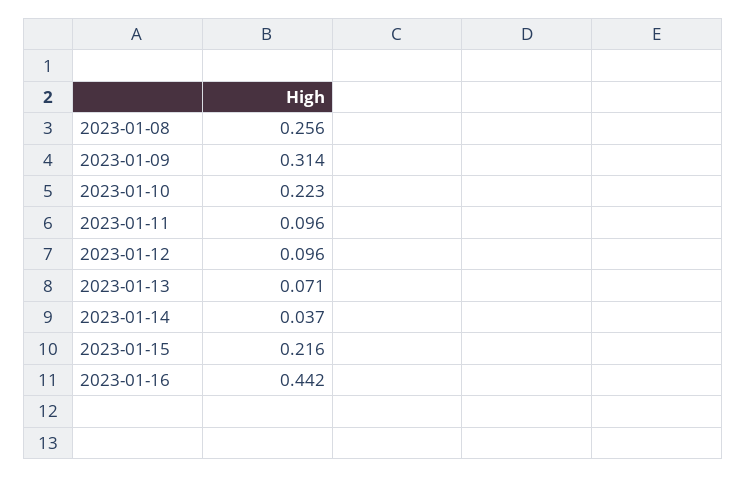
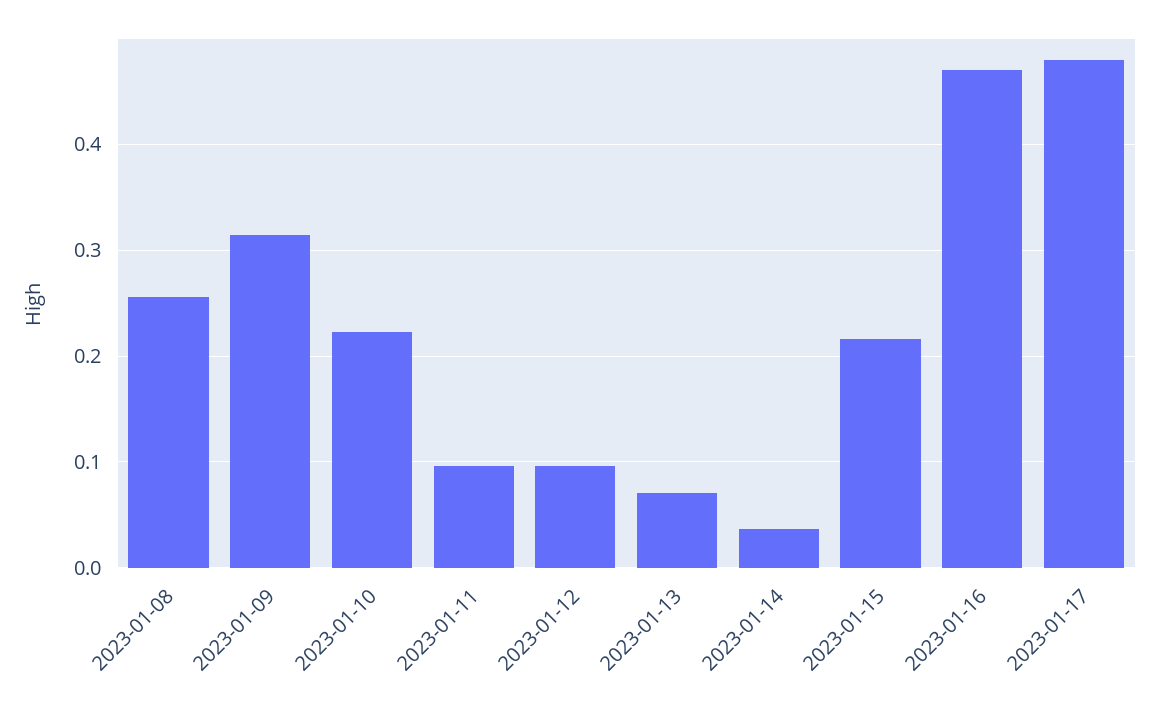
2023-01-16: 0.442 -> 0.47
2023-01-17: none -> 0.48

